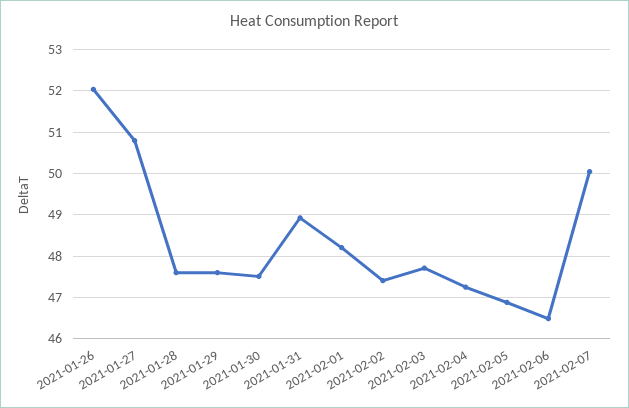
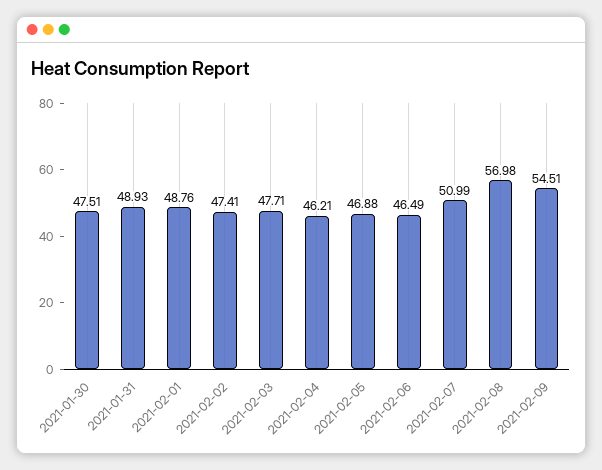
2021-01-26: 52 -> none
2021-01-27: 50.8 -> none
2021-01-28: 47.6 -> none
2021-01-29: 47.6 -> none
2021-02-01: 48.2 -> 48.76
2021-02-04: 47.2 -> 46.21
2021-02-07: 50 -> 50.99
2021-02-08: none -> 56.98
2021-02-09: none -> 54.51

